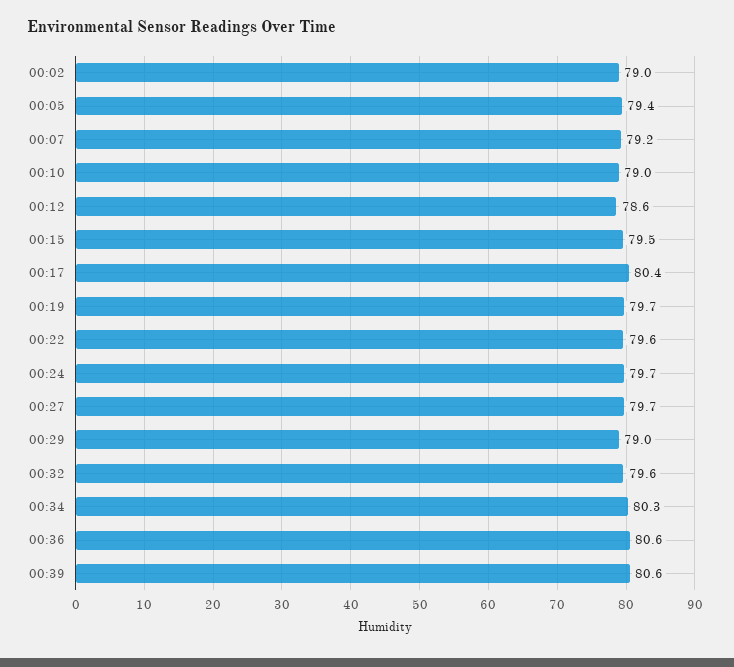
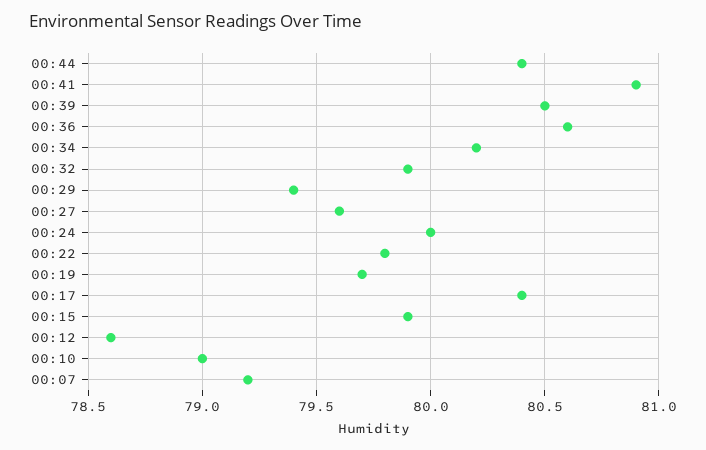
00:02: 79 -> none
00:05: 79.4 -> none
00:15: 79.5 -> 79.9
00:22: 79.6 -> 79.8
00:24: 79.7 -> 80
00:27: 79.7 -> 79.6
00:29: 79 -> 79.4
00:32: 79.6 -> 79.9
00:34: 80.3 -> 80.2
00:39: 80.6 -> 80.5
00:44: none -> 80.4
00:41: none -> 80.9

